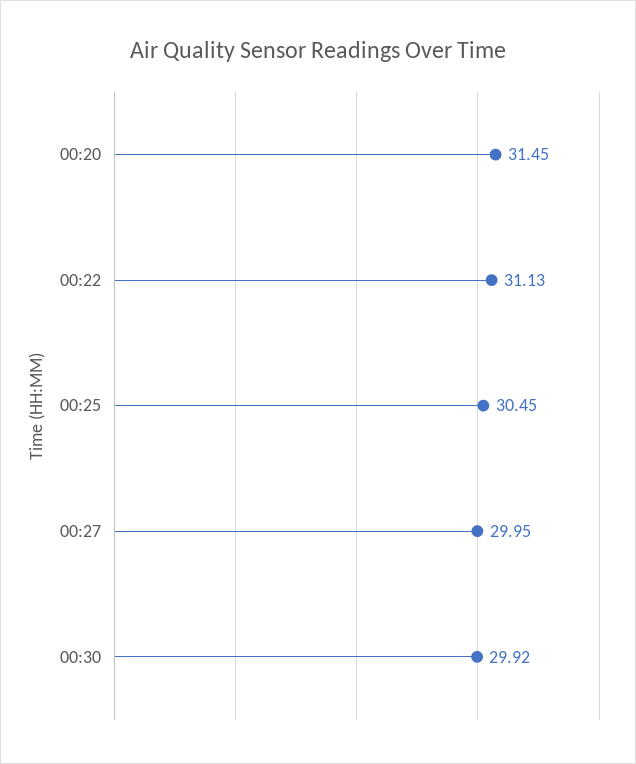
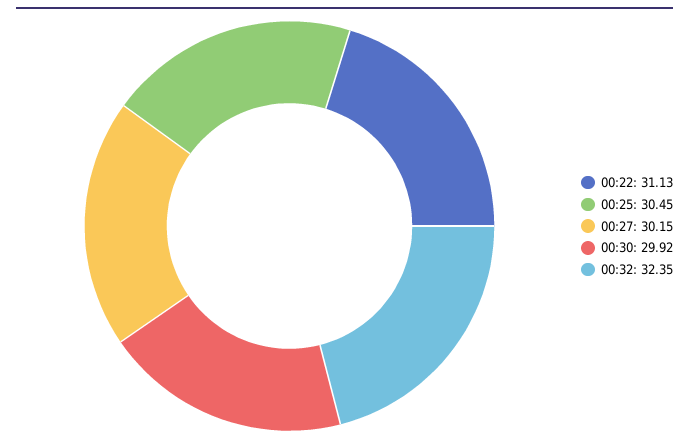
00:20: 31.45 -> none
00:27: 29.95 -> 30.15
00:32: none -> 32.35

